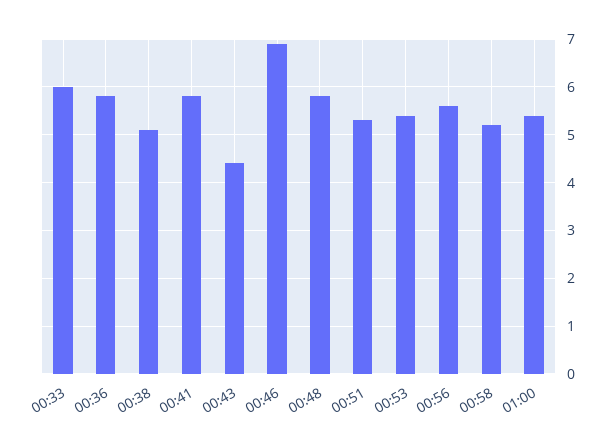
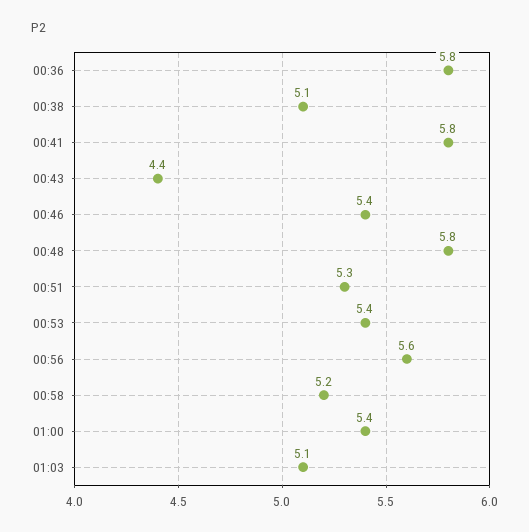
00:33: 6 -> none
00:46: 7 -> 5.4
01:03: none -> 5.1

